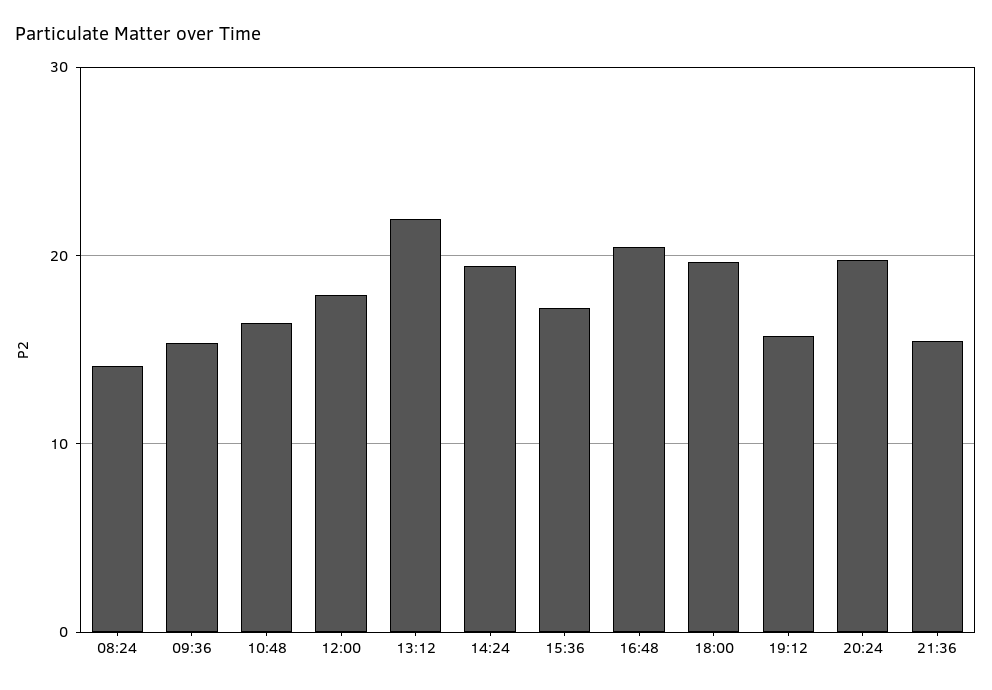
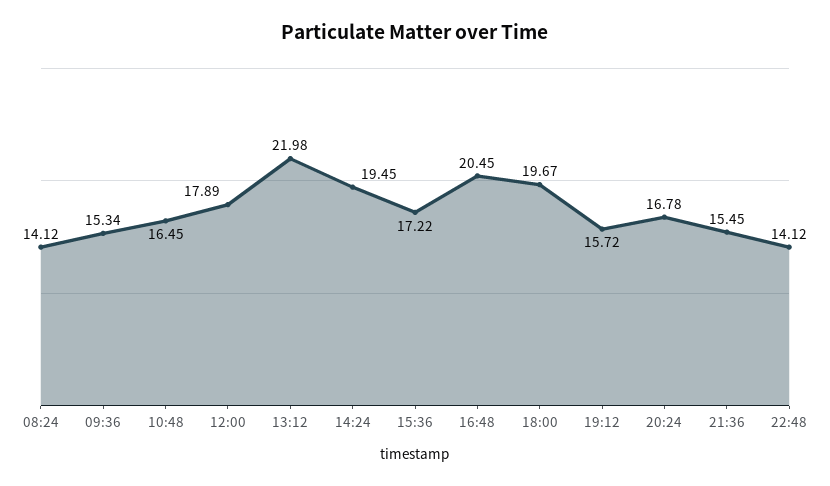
20:24: 20 -> 16.78
22:48: none -> 14.12

